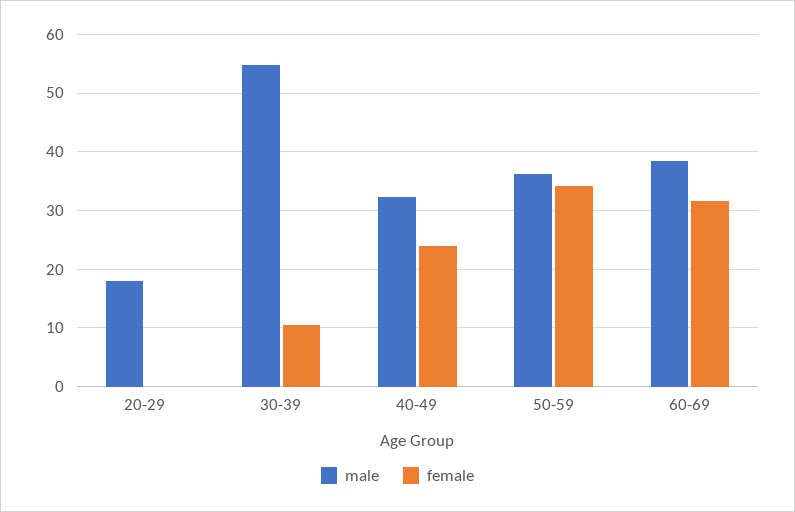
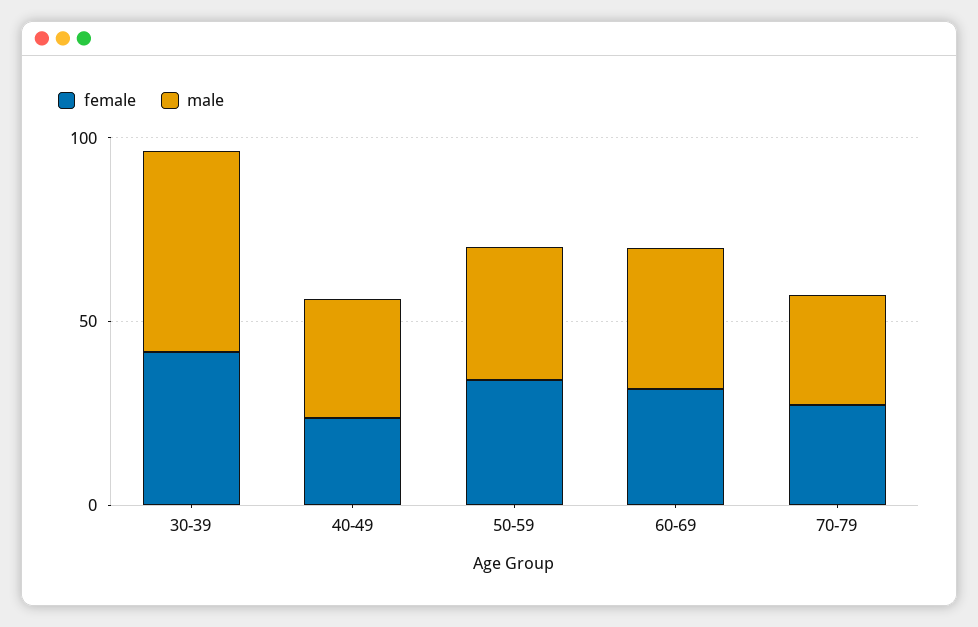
male, 20-29: 18 -> none
female, 20-29: 0 -> none
female, 30-39: 10 -> 40
female, 70-79: none -> 30
male, 70-79: none -> 30

